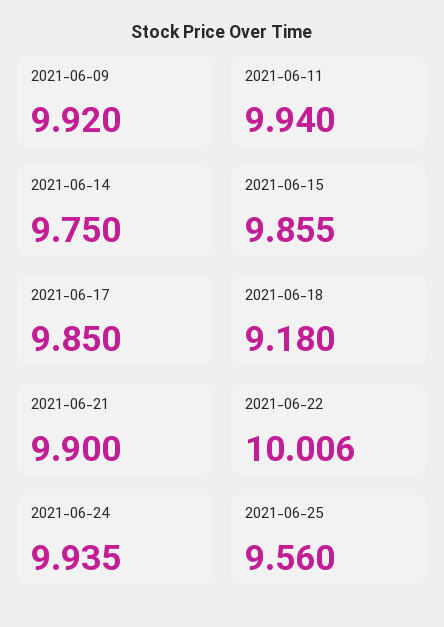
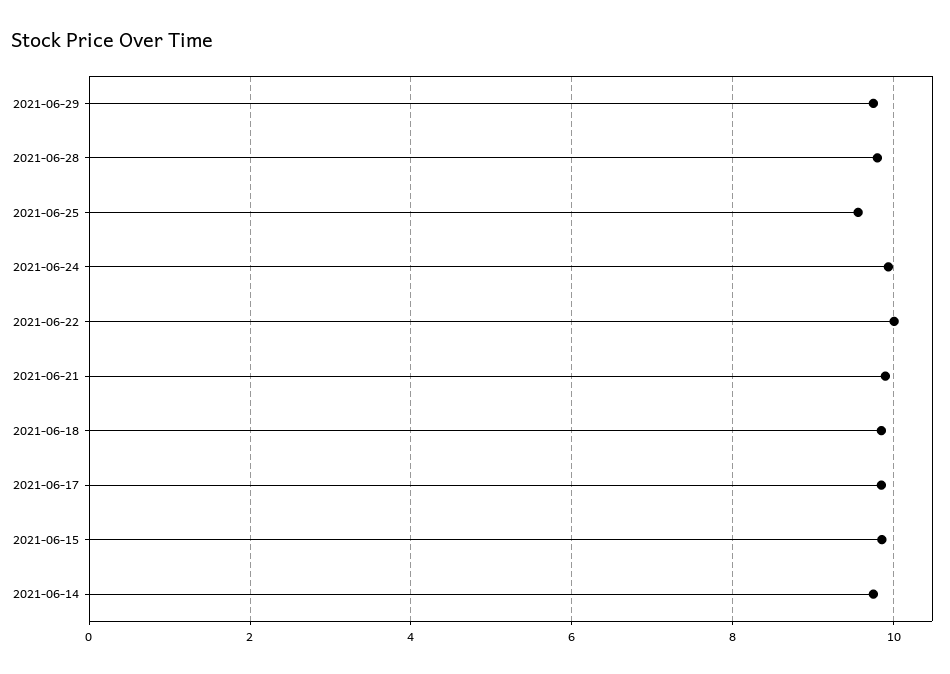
2021-06-09: 9.92 -> none
2021-06-11: 9.94 -> none
2021-06-18: 9.18 -> 9.8
2021-06-29: none -> 9.8
2021-06-28: none -> 9.8

